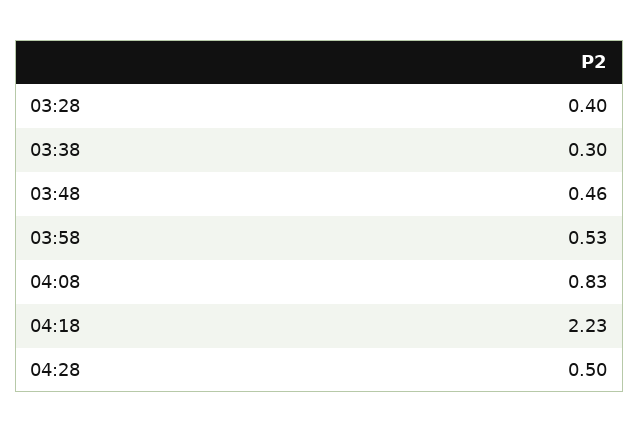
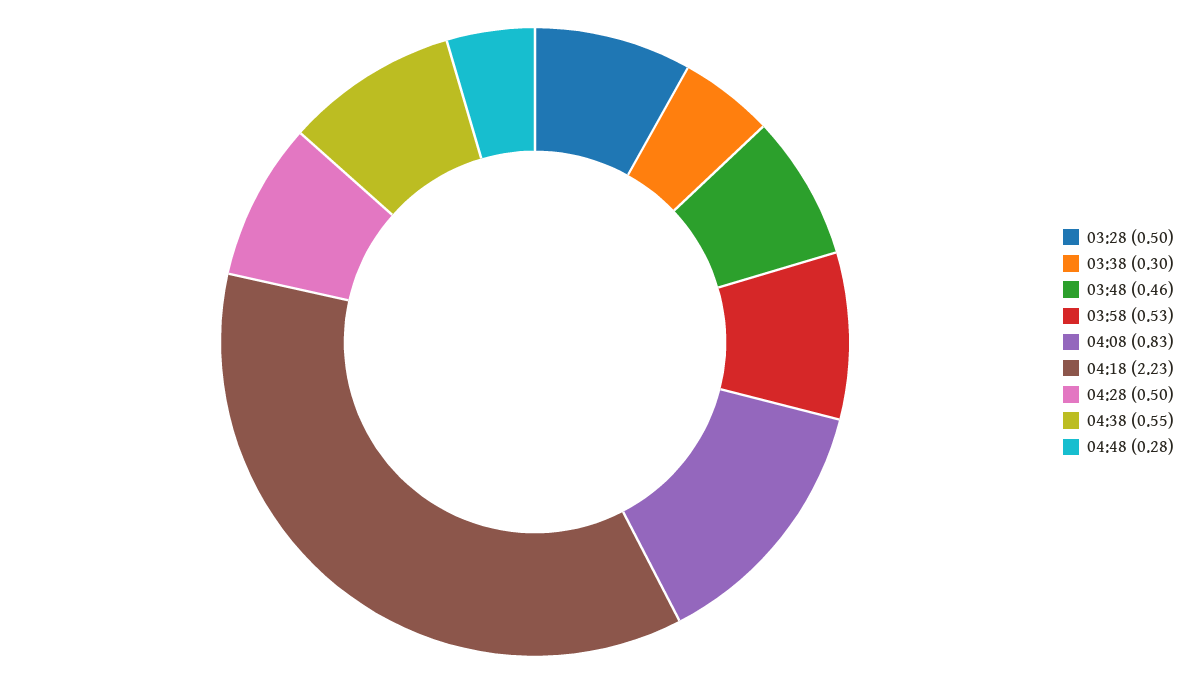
03:28: 0.4 -> 0.5
04:38: none -> 0.55
04:48: none -> 0.28

